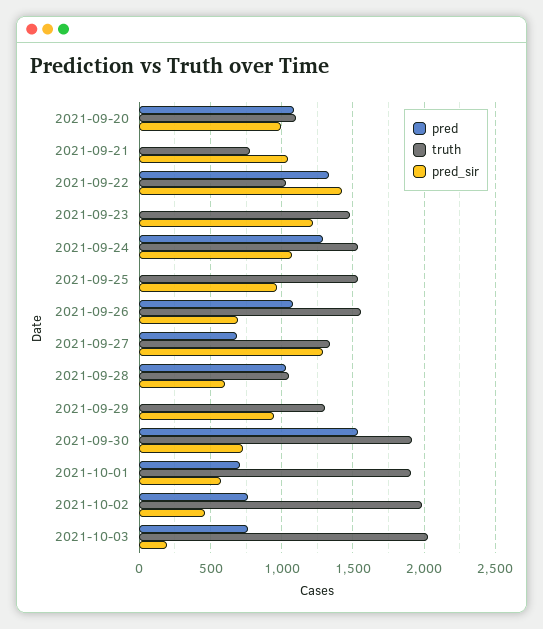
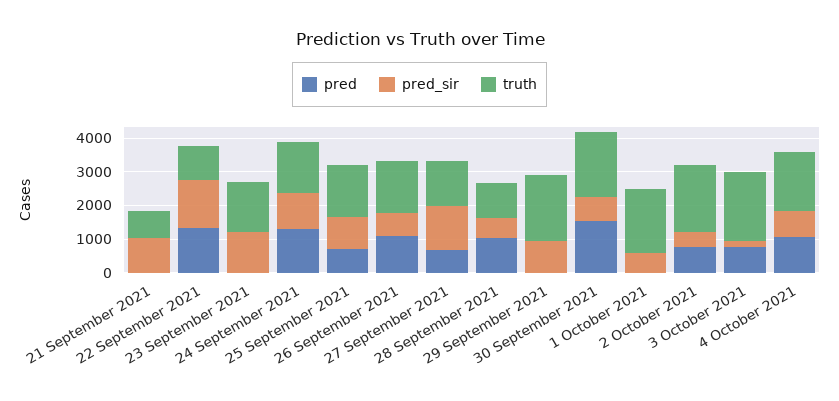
pred, 2021-09-20: 1100 -> none
truth, 2021-09-20: 1100 -> none
pred_sir, 2021-09-20: 1000 -> none
pred, 2021-09-25: 0 -> 750
truth, 2021-09-29: 1300 -> 2000
pred, 2021-10-01: 700 -> 0
pred, 4 October 2021: none -> 1000
pred_sir, 4 October 2021: none -> 750
truth, 4 October 2021: none -> 1750

